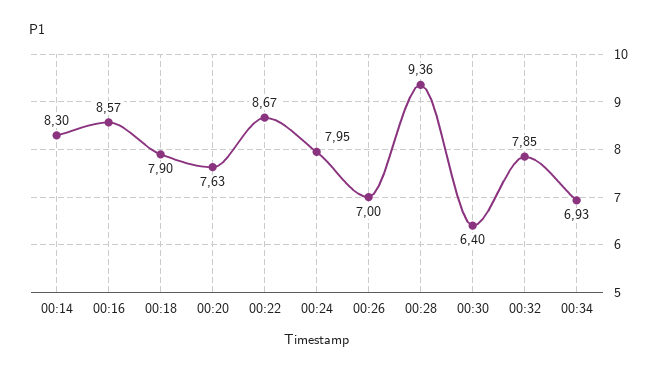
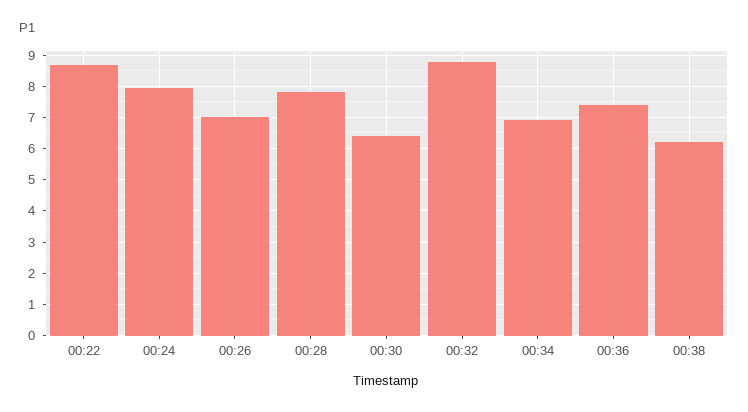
00:14: 8.3 -> none
00:16: 8.57 -> none
00:18: 7.9 -> none
00:20: 7.63 -> none
00:28: 9.36 -> 7.8
00:32: 7.85 -> 8.8
00:36: none -> 7.4
00:38: none -> 6.2

